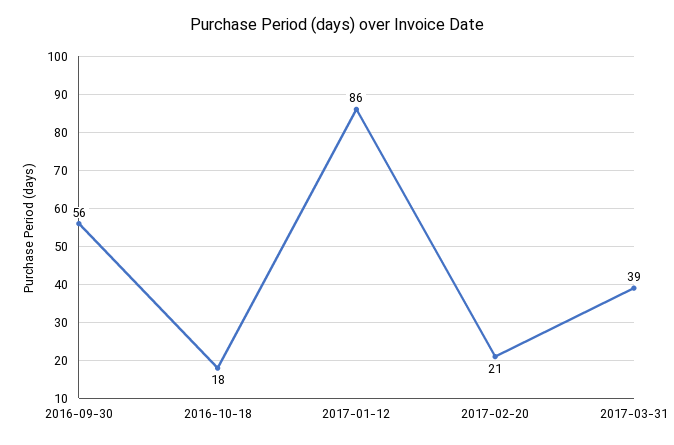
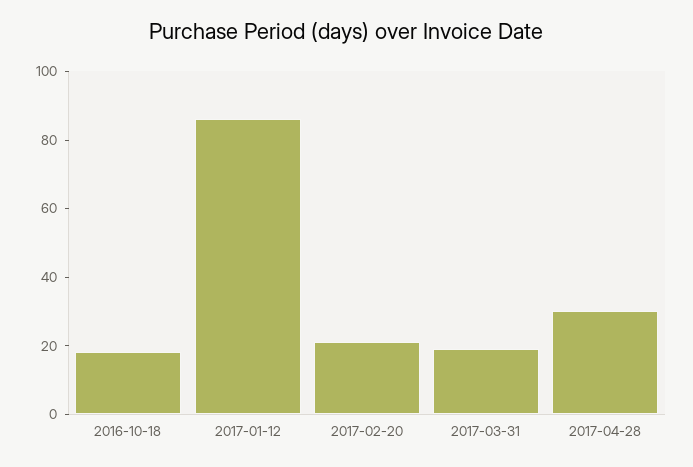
2016-09-30: 56 -> none
2017-03-31: 39 -> 20
2017-04-28: none -> 30

